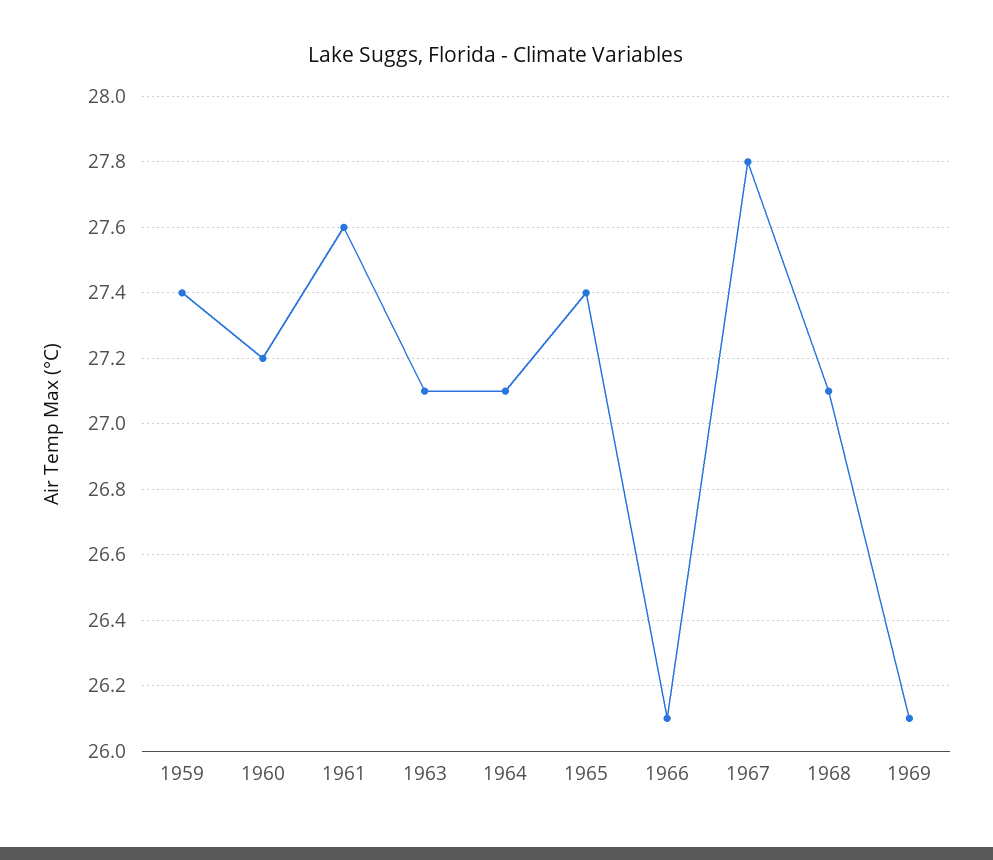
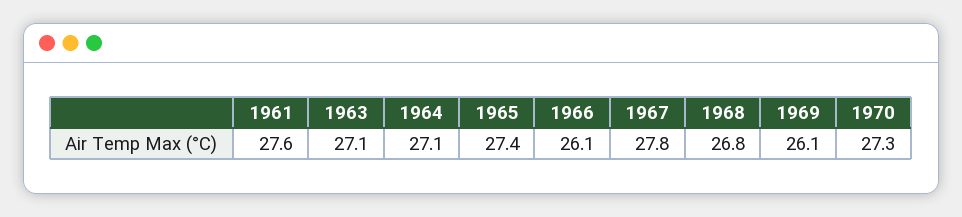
1959: 27.4 -> none
1960: 27.2 -> none
1968: 27.1 -> 26.8
1970: none -> 27.3

